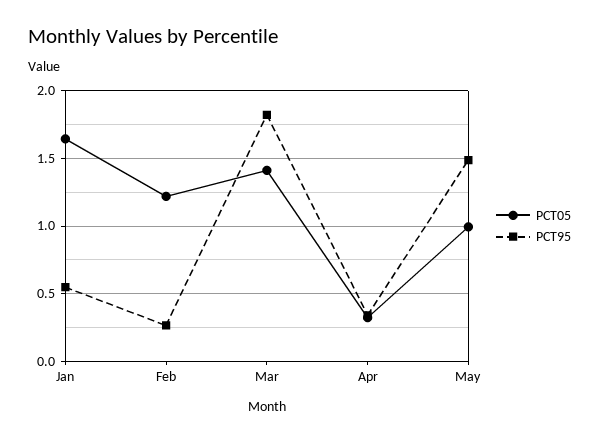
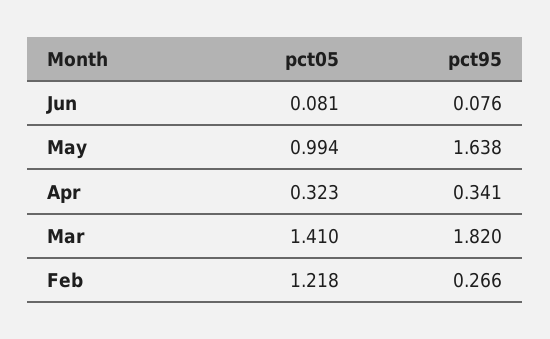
PCT05, Jan: 1.65 -> none
PCT95, Jan: 0.55 -> none
PCT95, May: 1.5 -> 1.638
PCT05, Jun: none -> 0.081
PCT95, Jun: none -> 0.076

